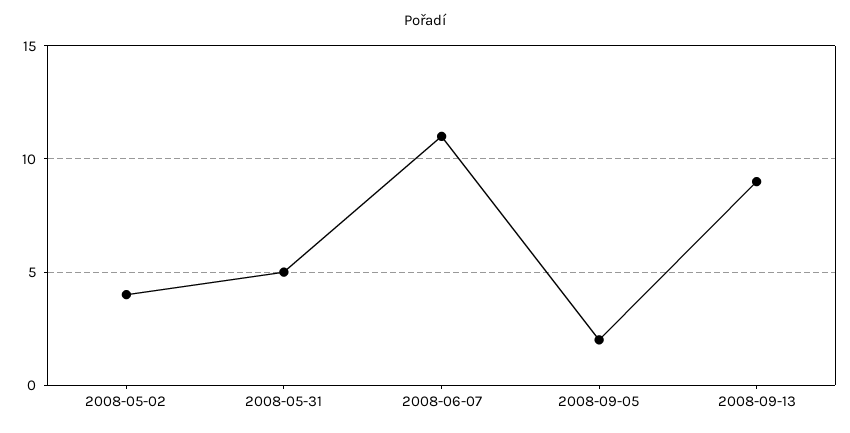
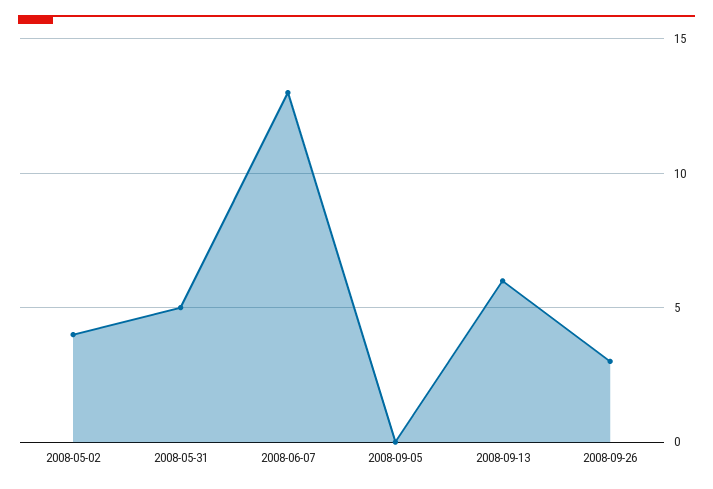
2008-06-07: 11 -> 13
2008-09-05: 2 -> 0
2008-09-13: 9 -> 6
2008-09-26: none -> 3

